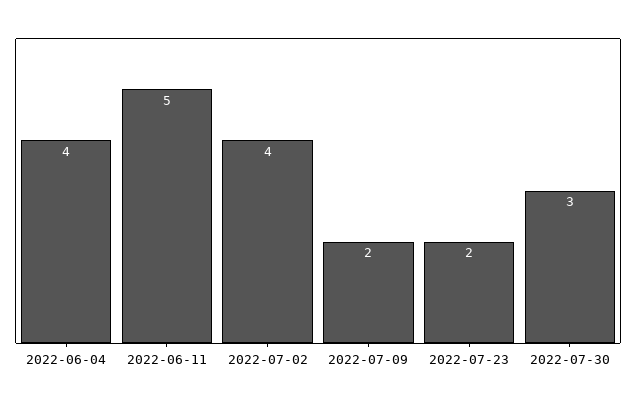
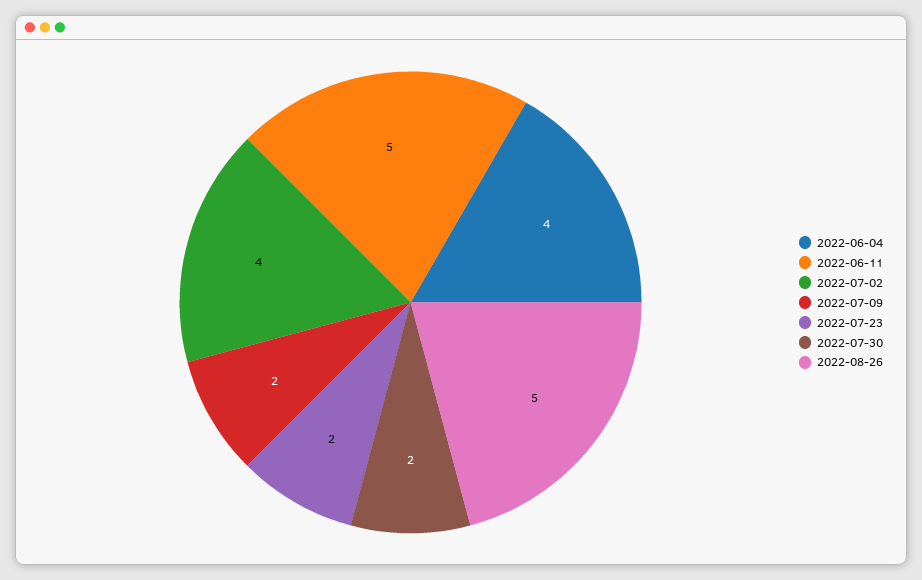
2022-07-30: 3 -> 2
2022-08-26: none -> 5

